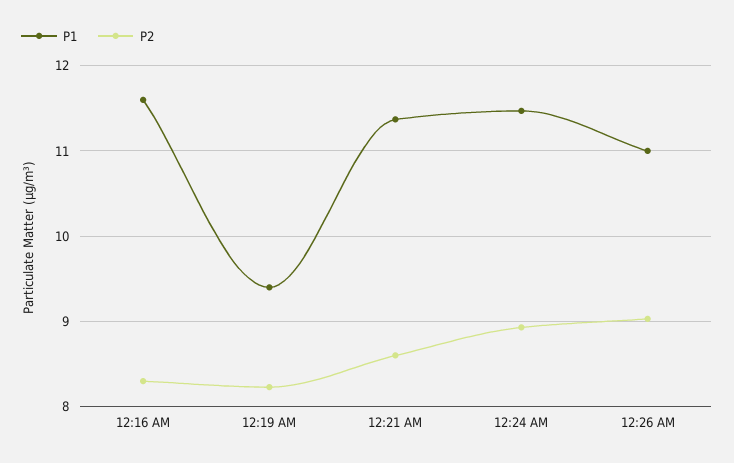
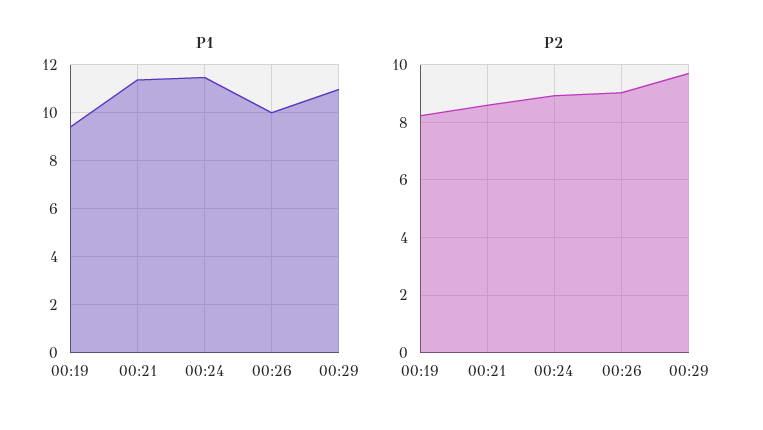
P1, 12:16 AM: 11.6 -> none
P2, 12:16 AM: 8.3 -> none
P1, 12:26 AM: 11 -> 10
P1, 00:29: none -> 11
P2, 00:29: none -> 9.75

